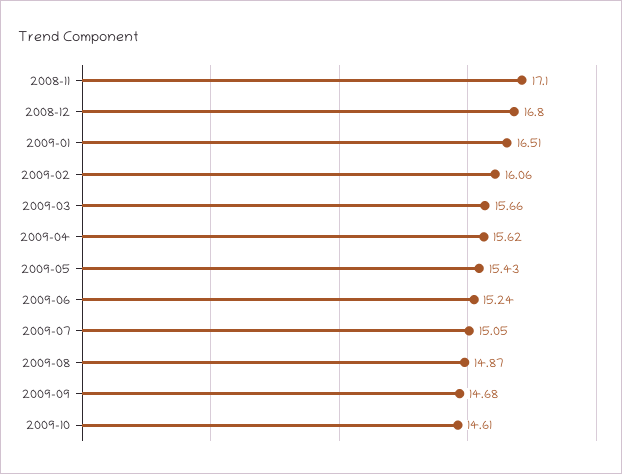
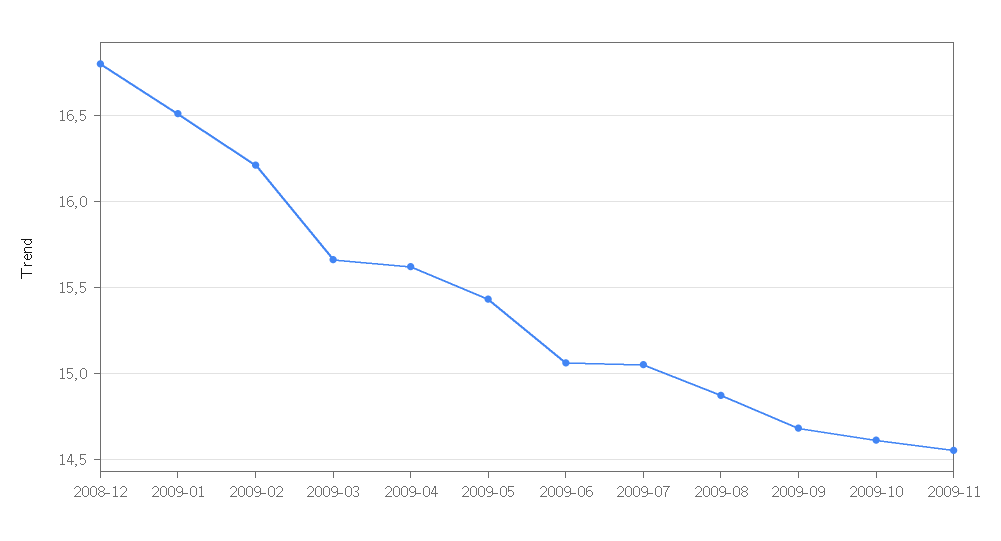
2008-11: 17.1 -> none
2009-02: 16.06 -> 16.2
2009-06: 15.24 -> 15.05
2009-11: none -> 14.55

